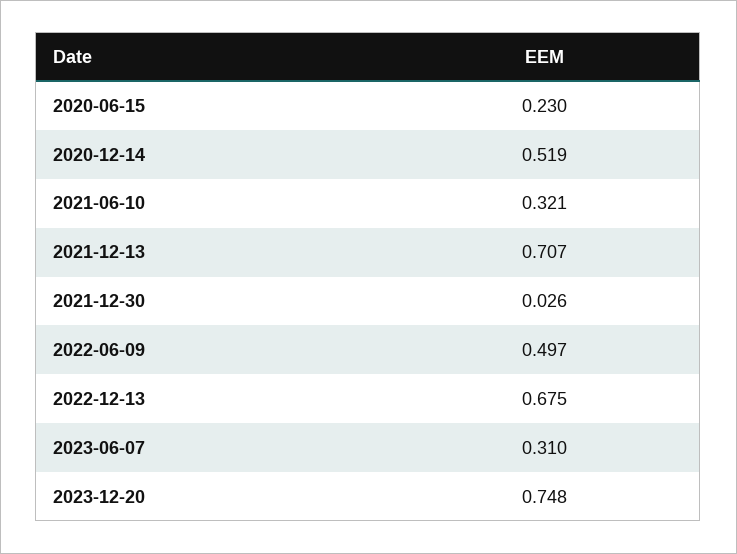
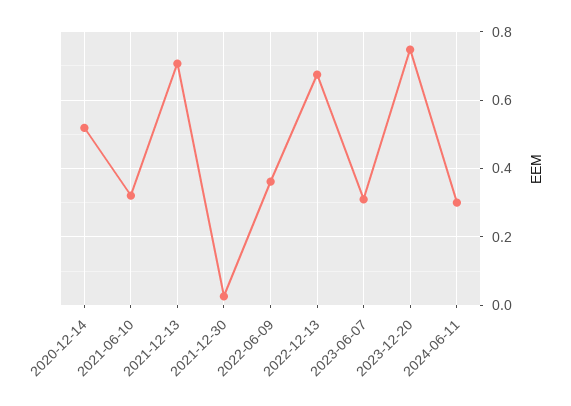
2020-06-15: 0.23 -> none
2022-06-09: 0.497 -> 0.36
2024-06-11: none -> 0.3

